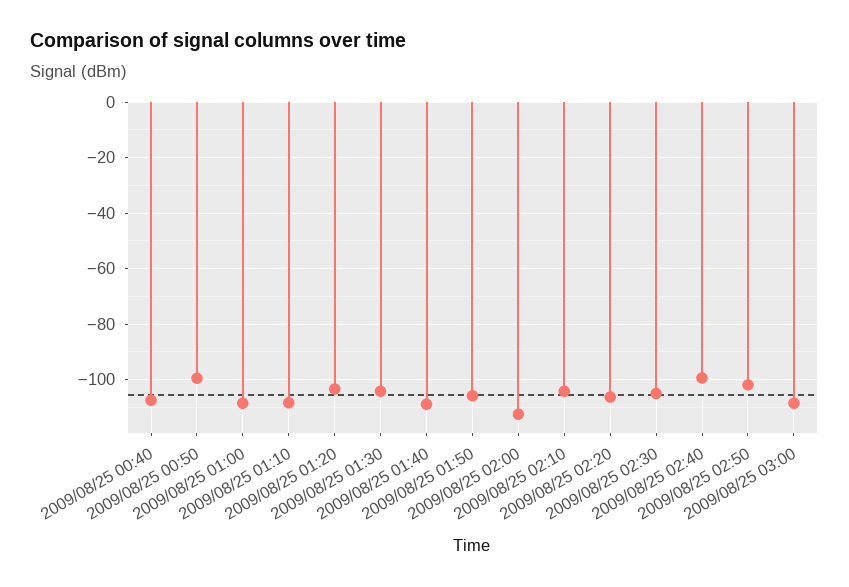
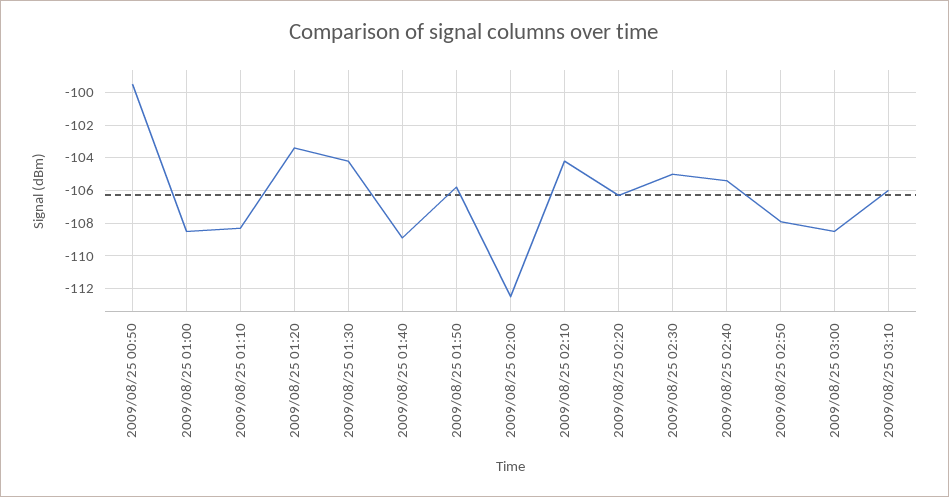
2009/08/25 00:40: -107.5 -> none
2009/08/25 02:40: -100 -> -105.5
2009/08/25 02:50: -102.5 -> -108
2009/08/25 03:10: none -> -106

